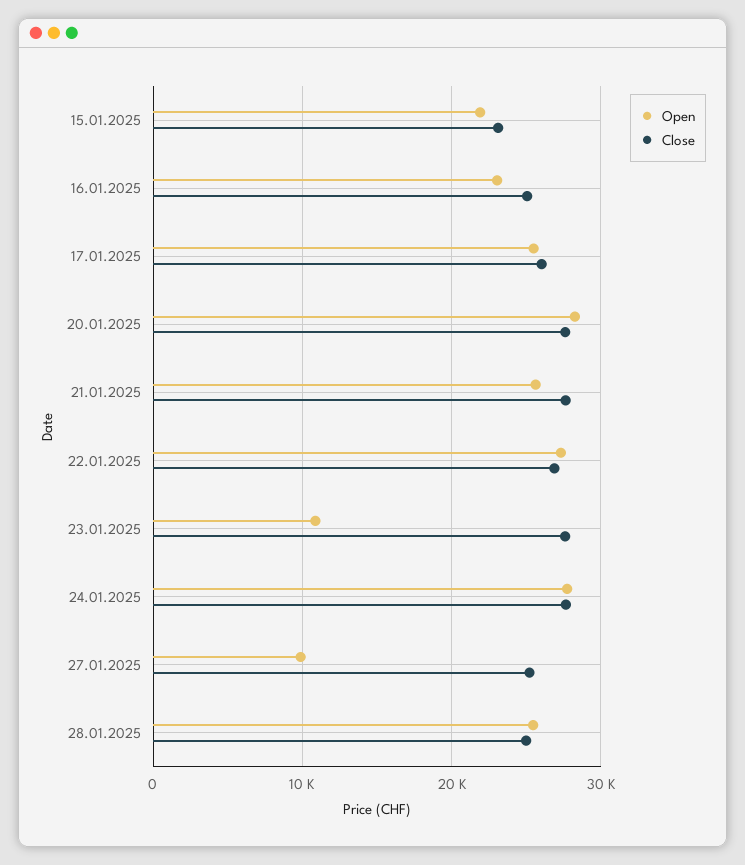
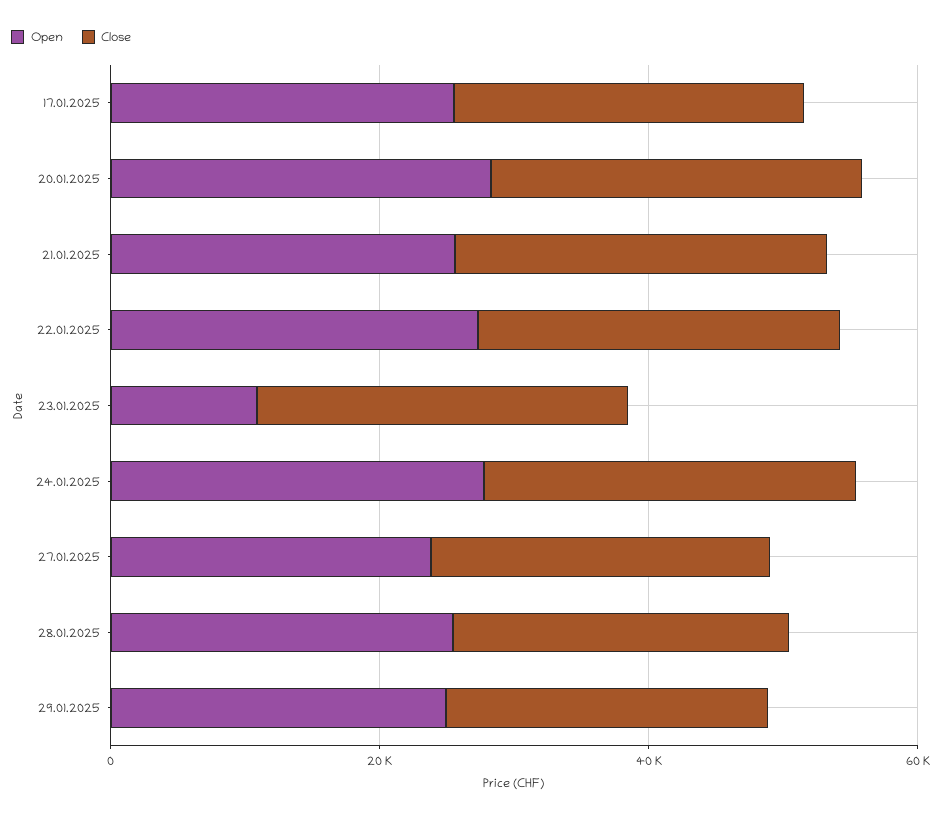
Open, 15.01.2025: 22000 -> none
Close, 15.01.2025: 23000 -> none
Open, 16.01.2025: 23000 -> none
Close, 16.01.2025: 25000 -> none
Open, 27.01.2025: 10000 -> 25000
Open, 29.01.2025: none -> 25000
Close, 29.01.2025: none -> 25000

